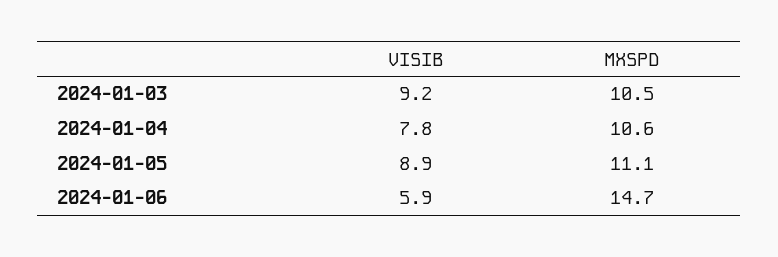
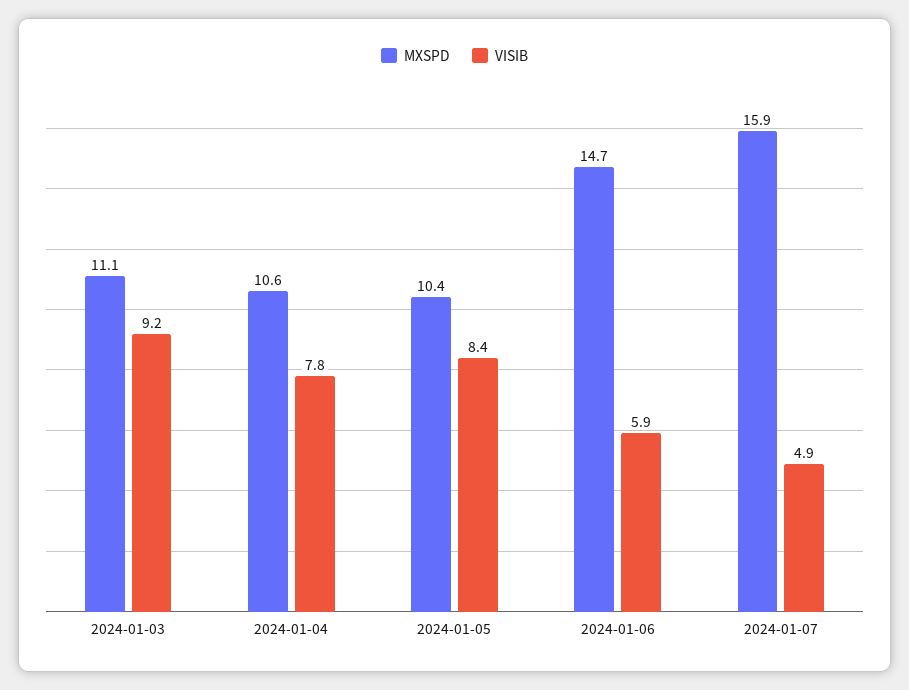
MXSPD, 2024-01-03: 10.5 -> 11.1
VISIB, 2024-01-05: 8.9 -> 8.4
MXSPD, 2024-01-05: 11.1 -> 10.4
MXSPD, 2024-01-07: none -> 15.9
VISIB, 2024-01-07: none -> 4.9

